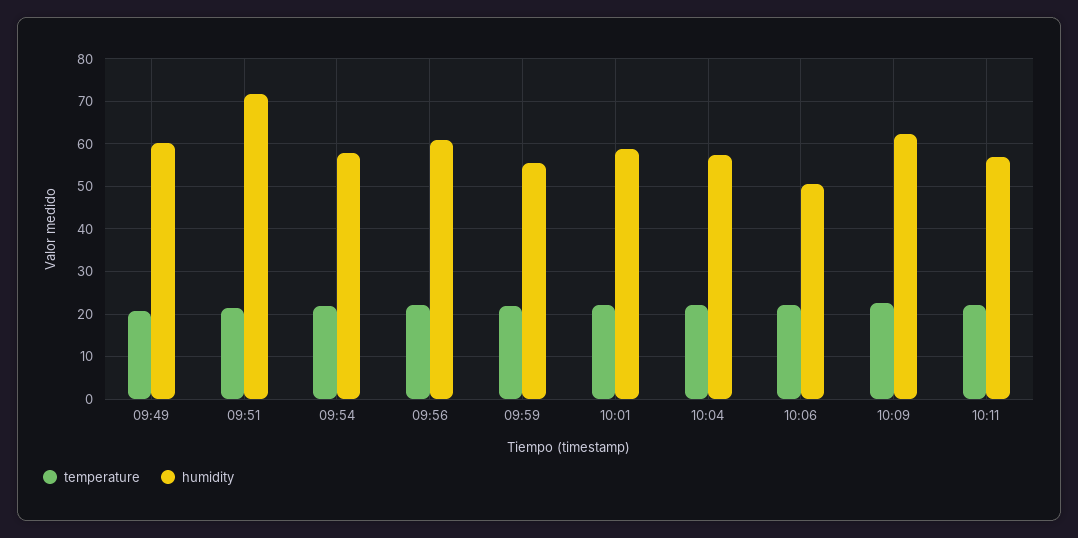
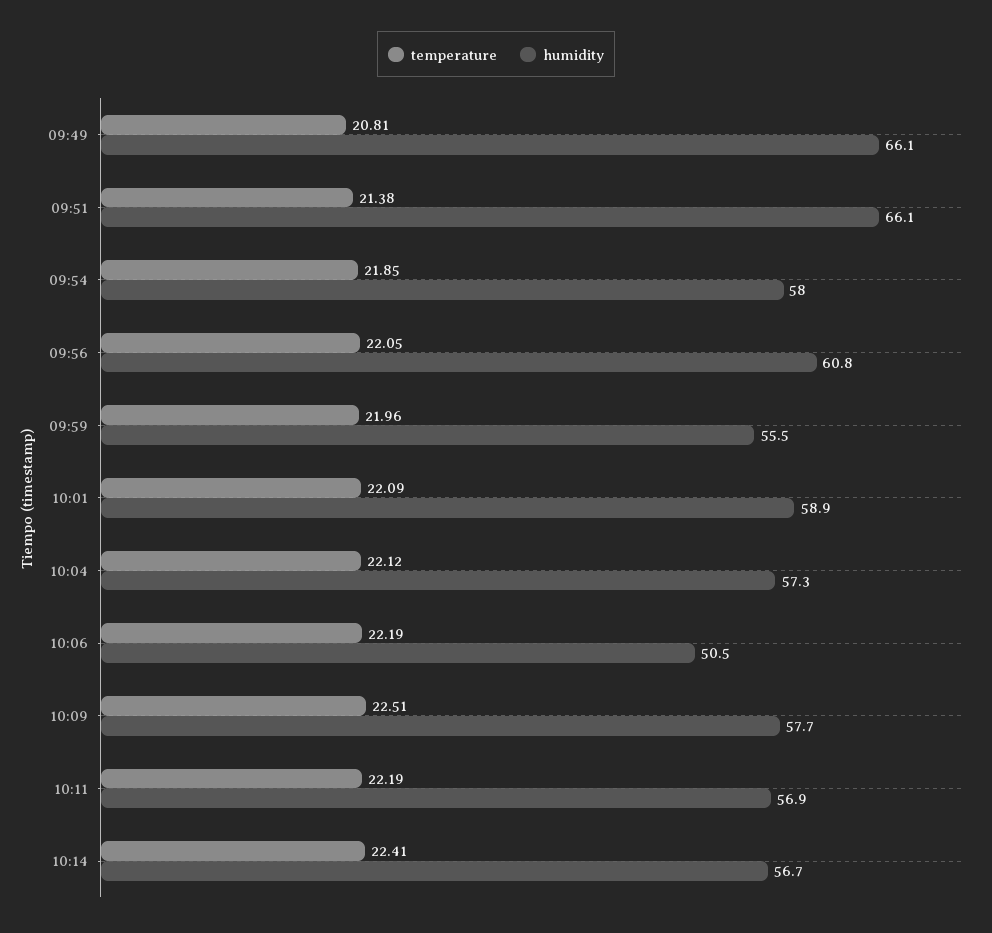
humidity, 09:49: 60 -> 66.1
humidity, 09:51: 72 -> 66.1
humidity, 10:09: 62 -> 57.7
temperature, 10:14: none -> 22.41
humidity, 10:14: none -> 56.7

